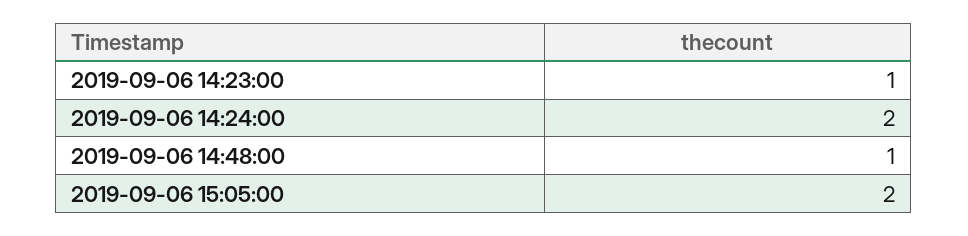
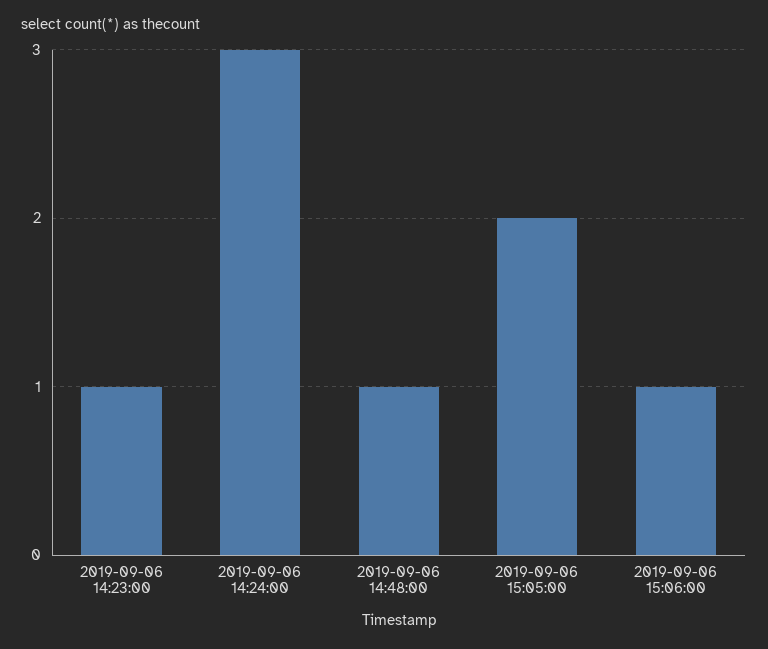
2019-09-06 14:24:00: 2 -> 3
2019-09-06 15:06:00: none -> 1

